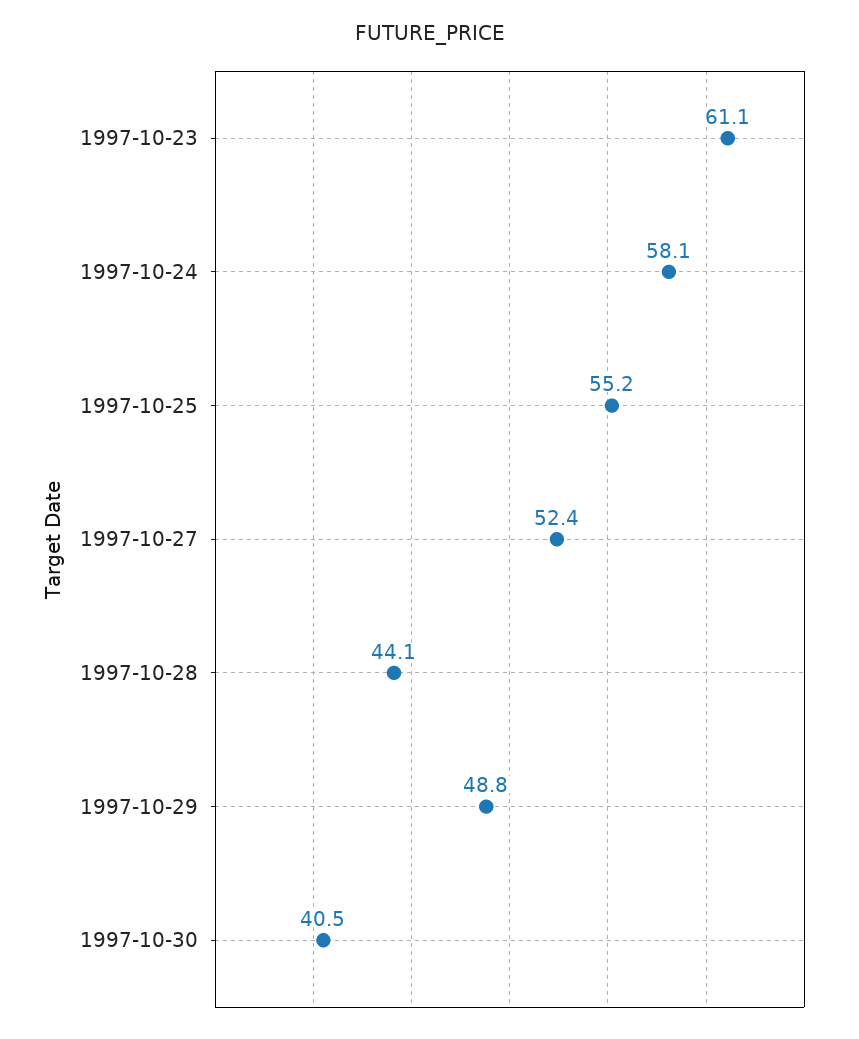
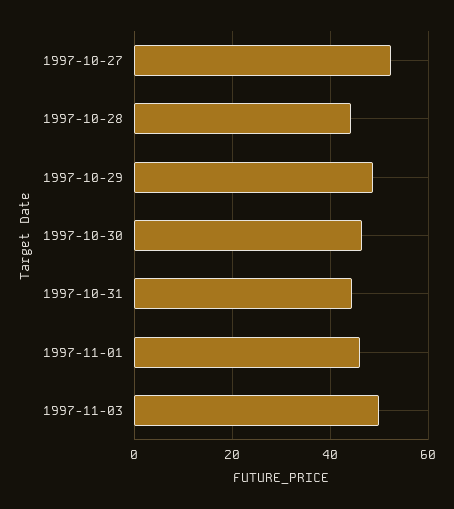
1997-10-23: 61.1 -> none
1997-10-24: 58.1 -> none
1997-10-25: 55.2 -> none
1997-10-30: 40.5 -> 46
1997-10-31: none -> 44
1997-11-01: none -> 46
1997-11-03: none -> 50

